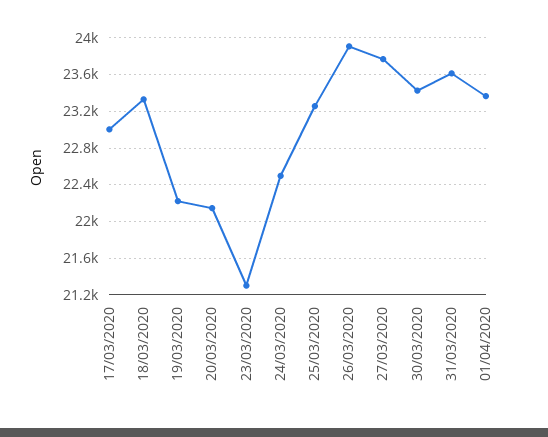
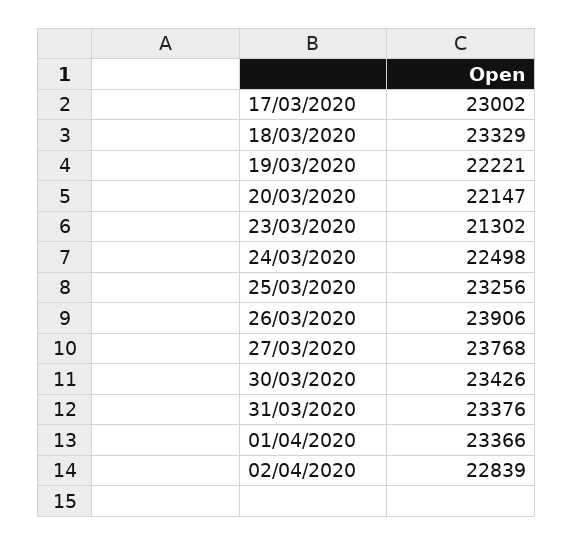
31/03/2020: 23600 -> 23376
02/04/2020: none -> 22839

